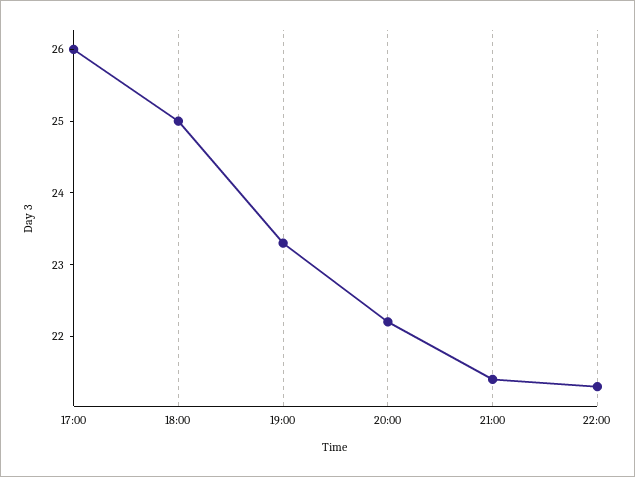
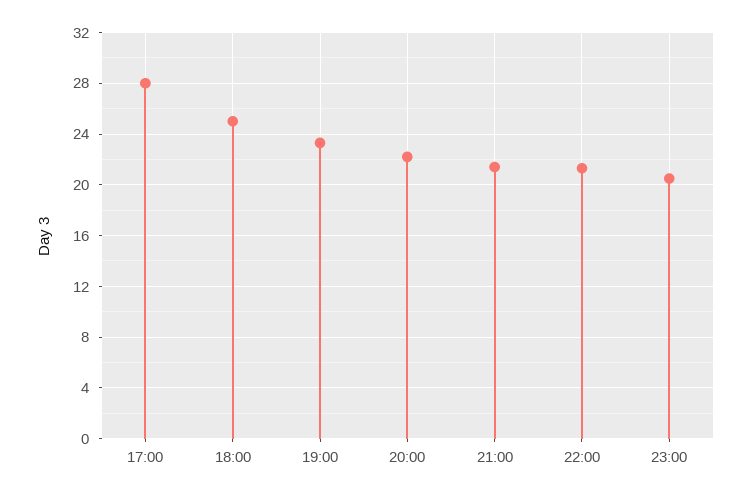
17:00: 26 -> 28
23:00: none -> 20.5

